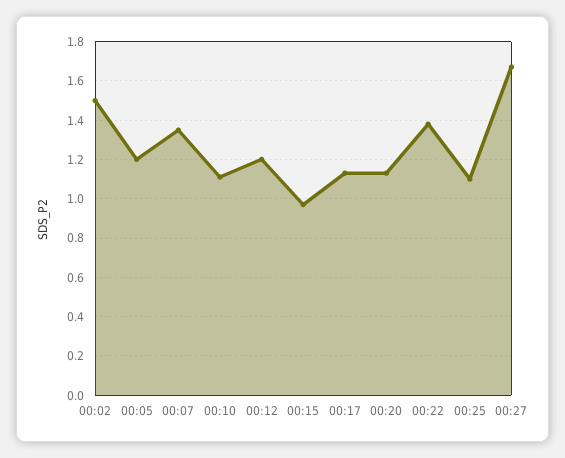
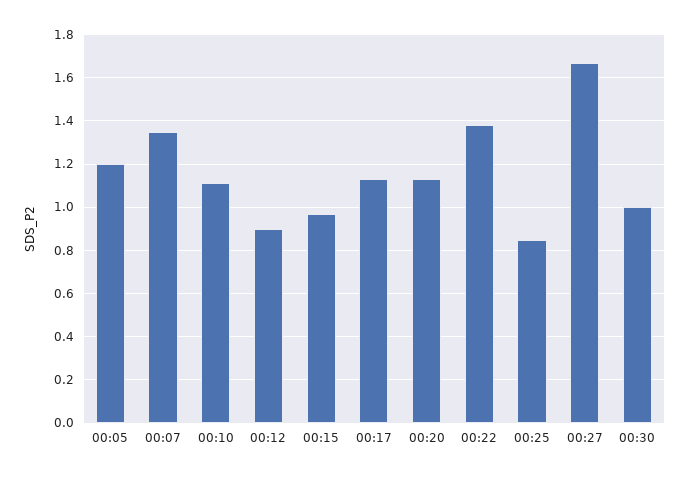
00:02: 1.5 -> none
00:12: 1.2 -> 0.9
00:25: 1.1 -> 0.85
00:30: none -> 1

